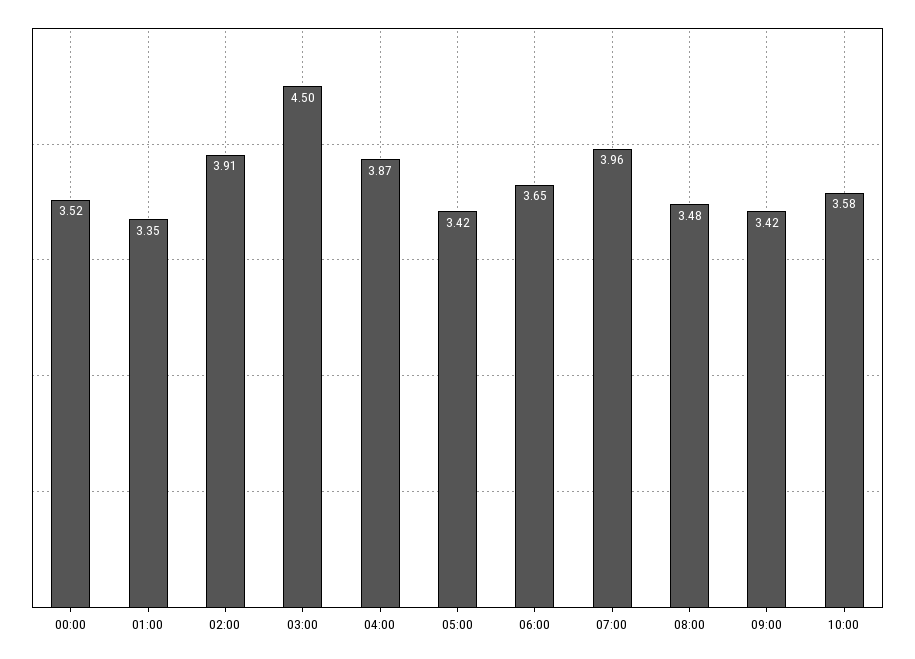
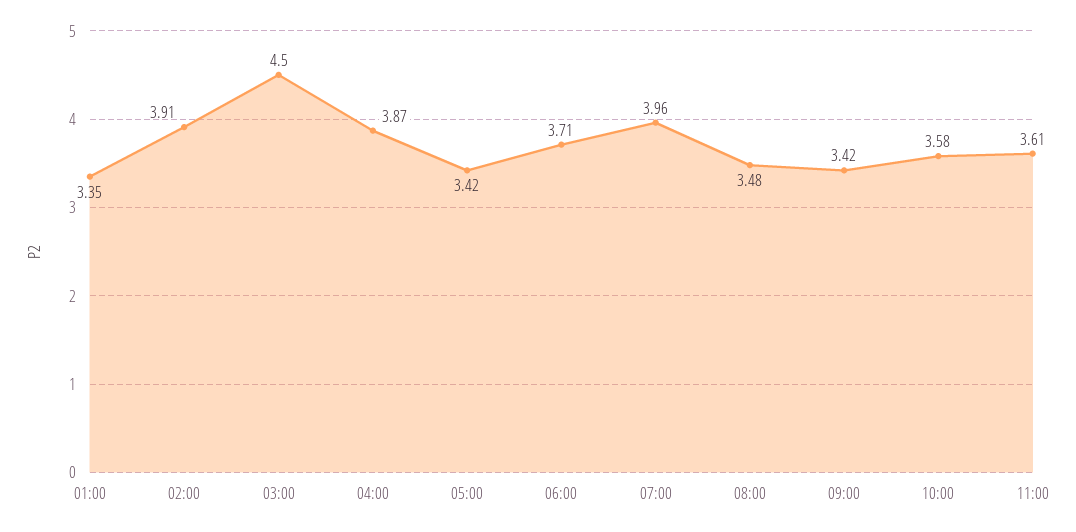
00:00: 3.52 -> none
06:00: 3.65 -> 3.71
11:00: none -> 3.61

